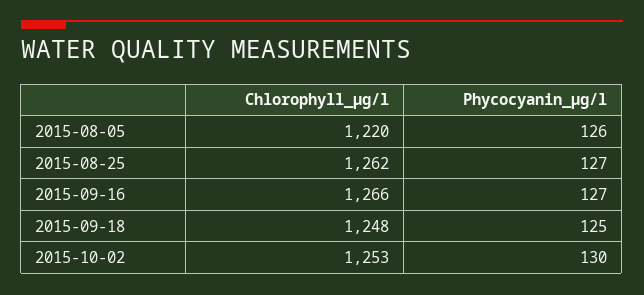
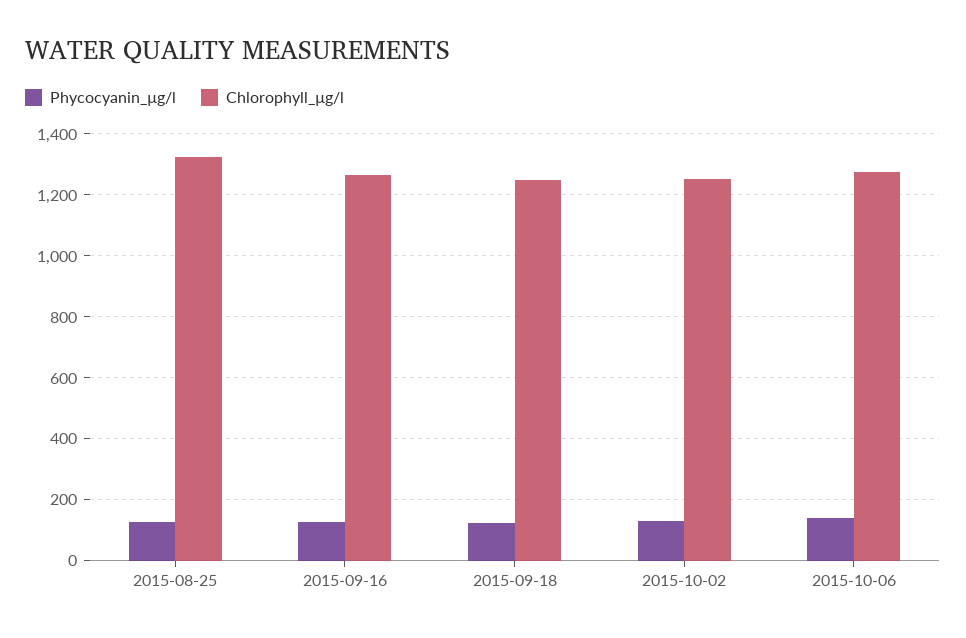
Chlorophyll_µg/l, 2015-08-05: 1220 -> none
Phycocyanin_µg/l, 2015-08-05: 126 -> none
Chlorophyll_µg/l, 2015-08-25: 1262 -> 1320
Phycocyanin_µg/l, 2015-10-06: none -> 140
Chlorophyll_µg/l, 2015-10-06: none -> 1280

